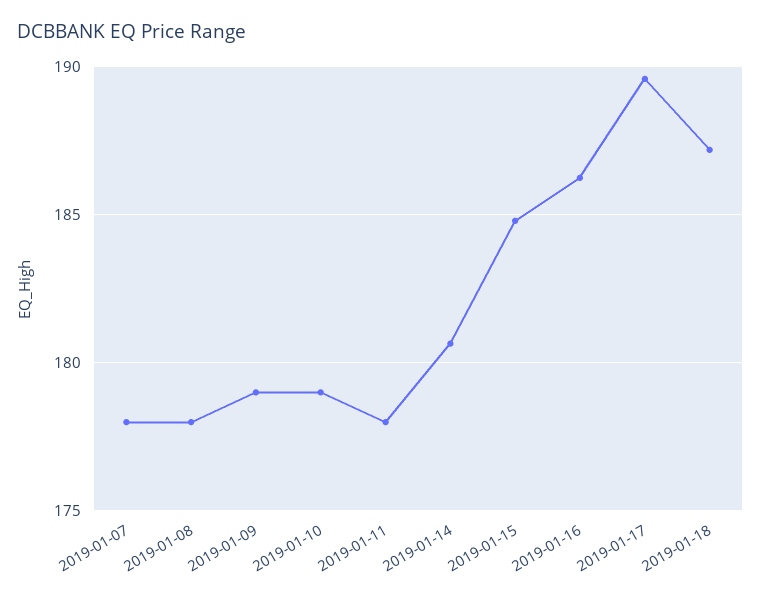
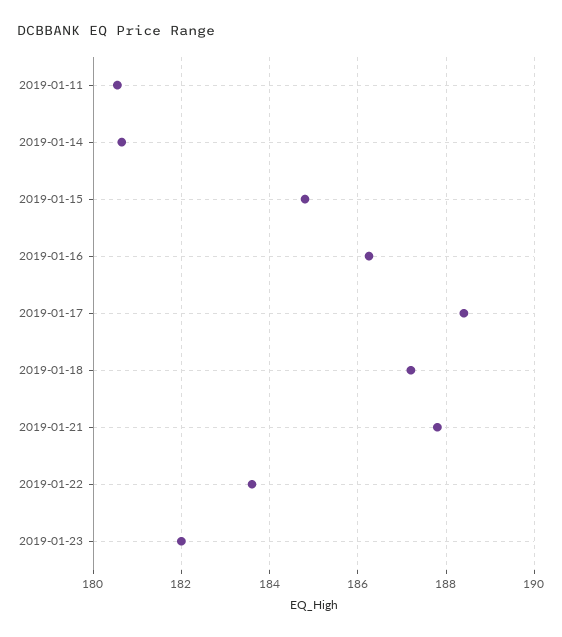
2019-01-07: 178 -> none
2019-01-08: 178 -> none
2019-01-09: 179 -> none
2019-01-10: 179 -> none
2019-01-11: 178 -> 180.6
2019-01-17: 189.5 -> 188.4
2019-01-21: none -> 187.8
2019-01-22: none -> 183.6
2019-01-23: none -> 182

